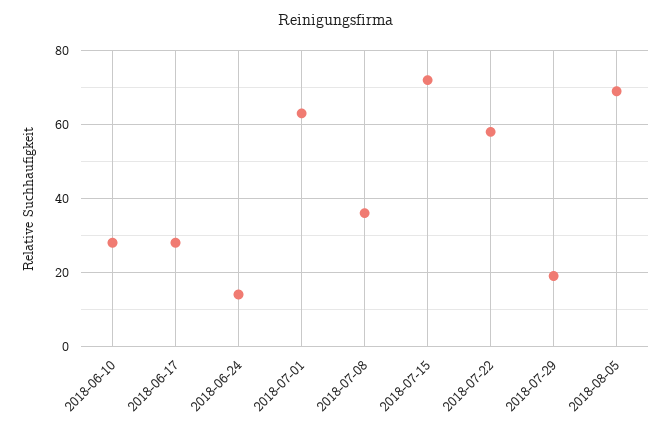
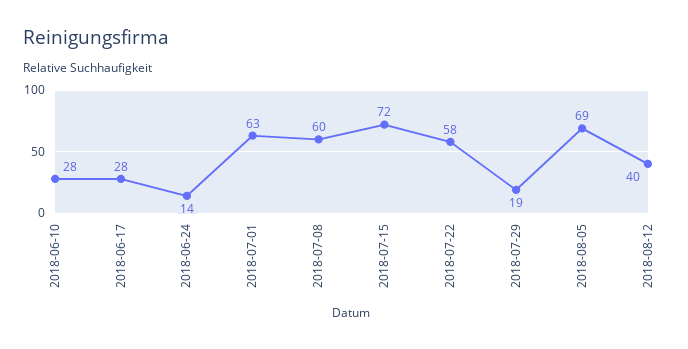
2018-07-08: 35 -> 60
2018-08-12: none -> 40

